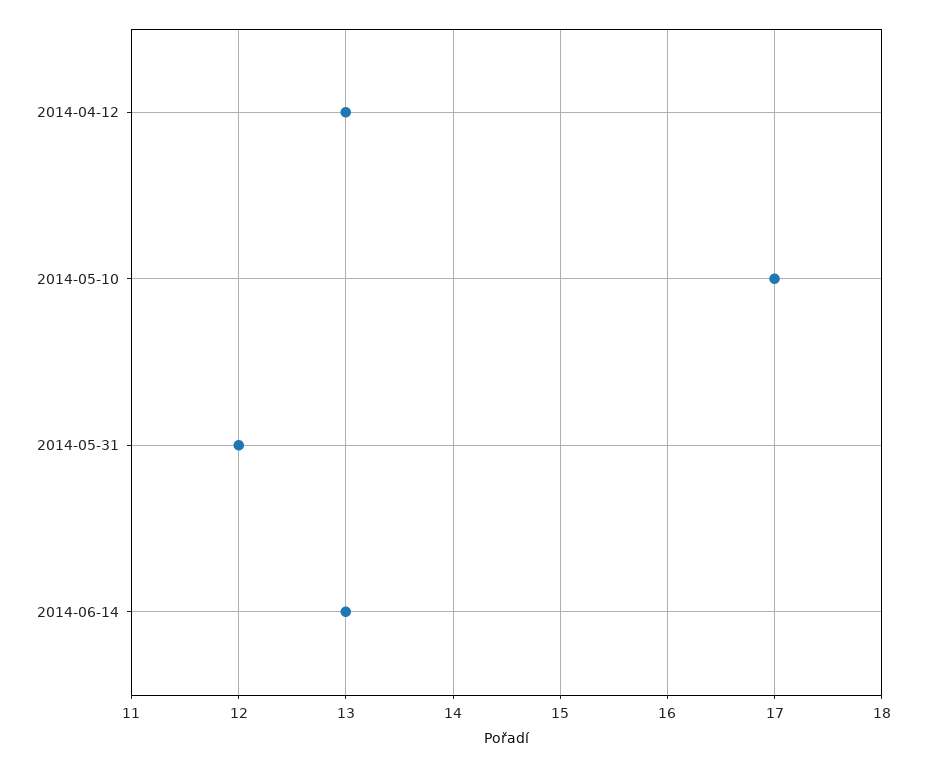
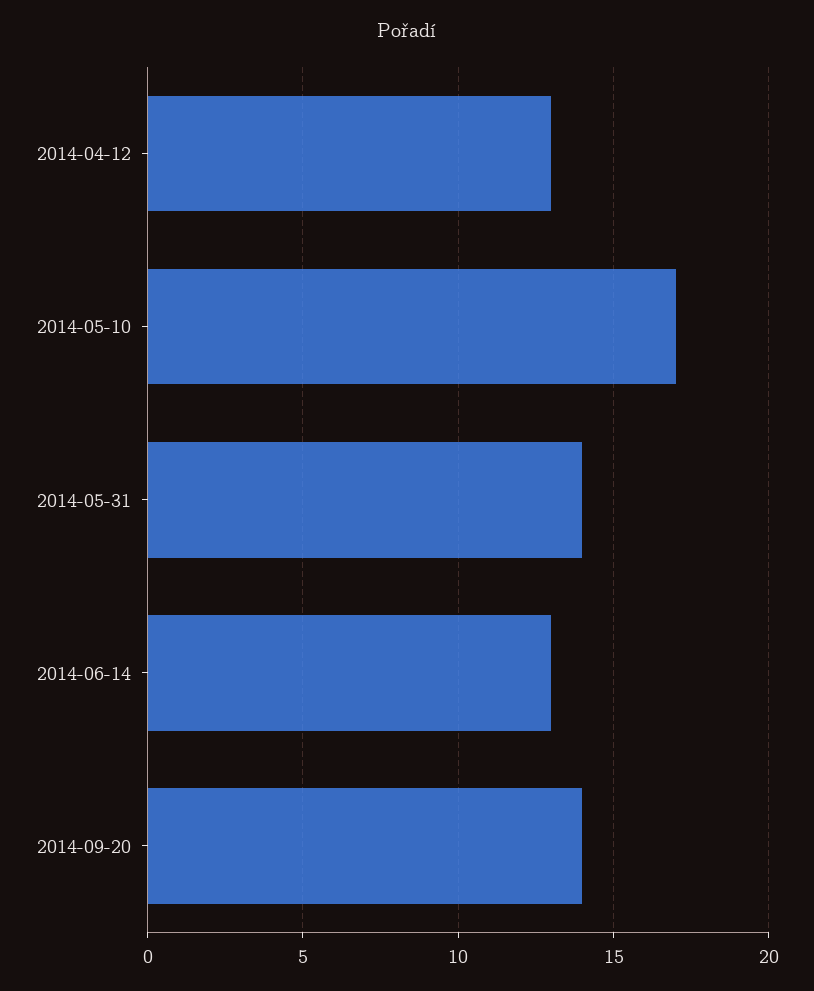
2014-05-31: 12 -> 14
2014-09-20: none -> 14

